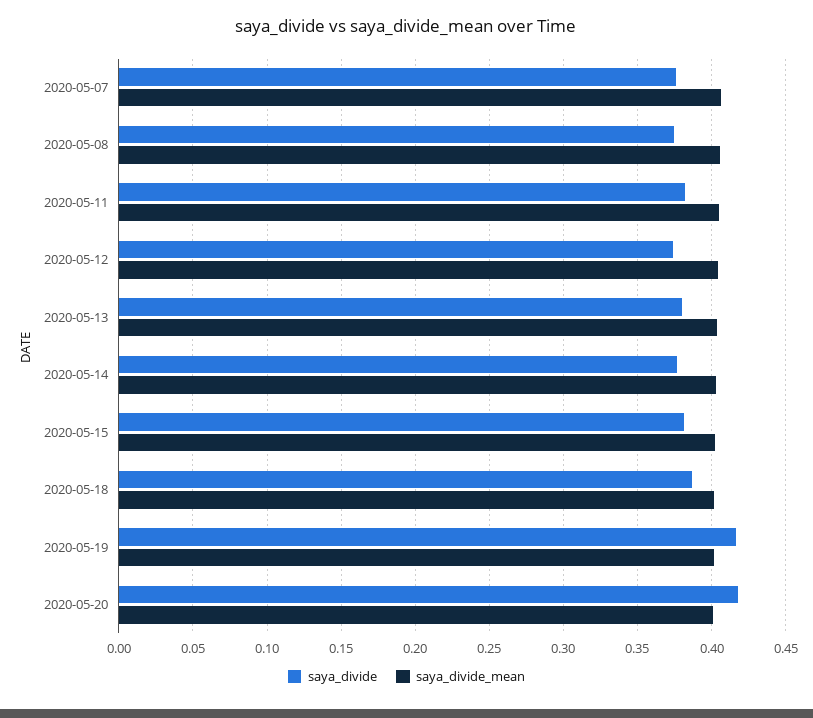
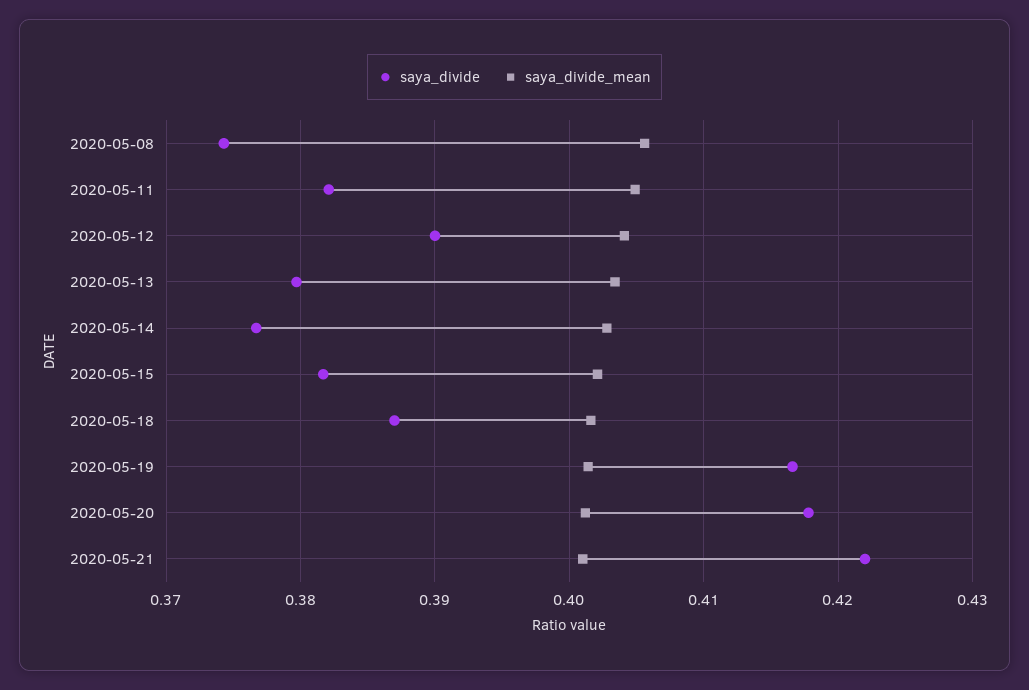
saya_divide, 2020-05-07: 0.375 -> none
saya_divide_mean, 2020-05-07: 0.405 -> none
saya_divide, 2020-05-12: 0.375 -> 0.39
saya_divide, 2020-05-21: none -> 0.422
saya_divide_mean, 2020-05-21: none -> 0.401

